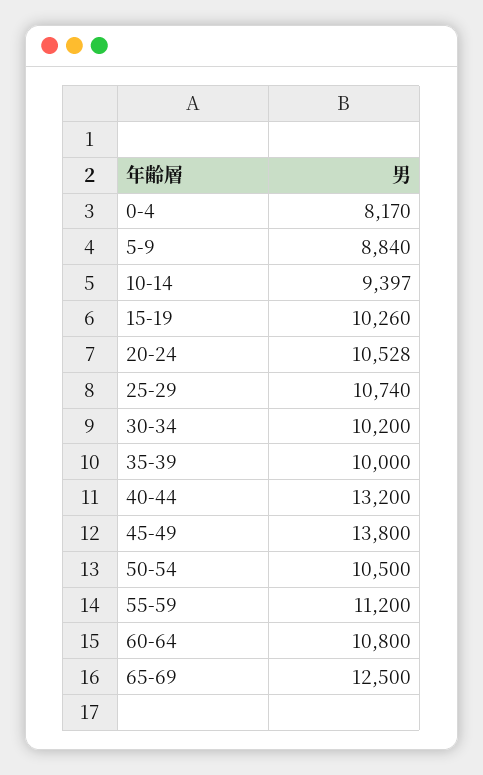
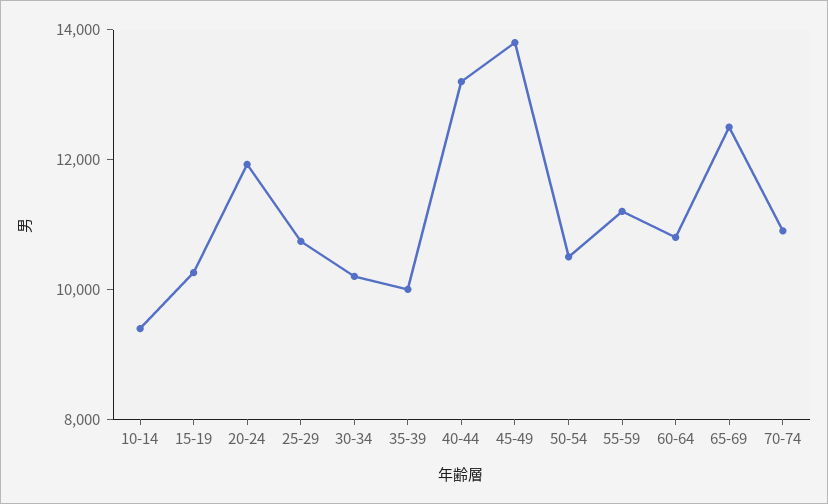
0-4: 8170 -> none
5-9: 8840 -> none
20-24: 10528 -> 12000
70-74: none -> 11000

